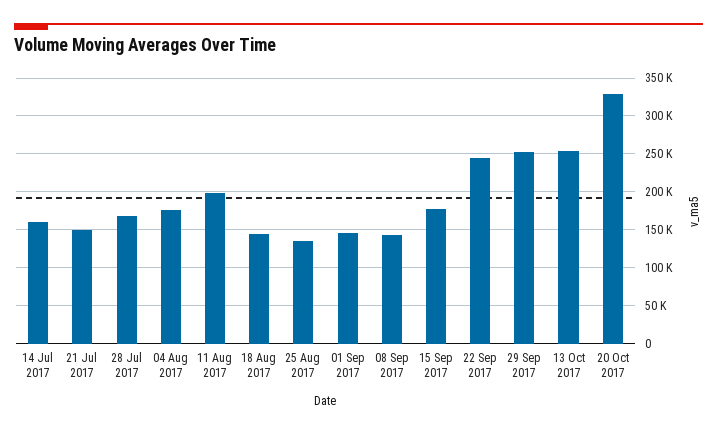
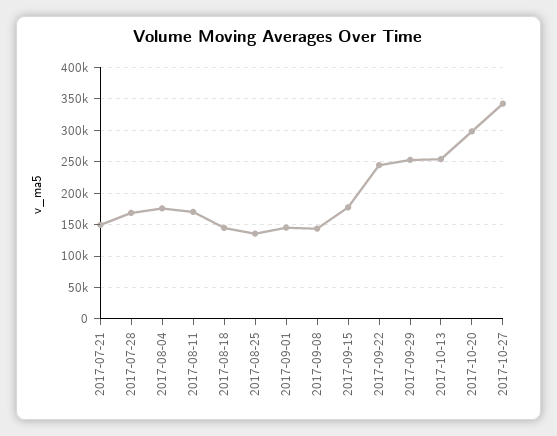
14 Jul 2017: 160000 -> none
11 Aug 2017: 200000 -> 170000
20 Oct 2017: 330000 -> 300000
2017-10-27: none -> 340000

